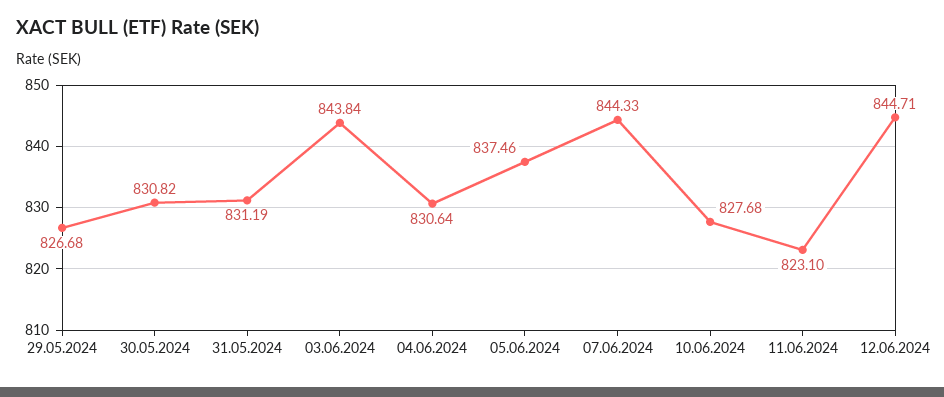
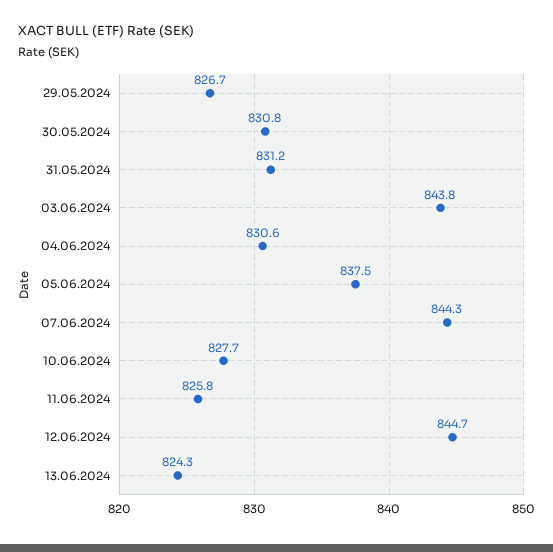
11.06.2024: 823.1 -> 825.8
13.06.2024: none -> 824.3

